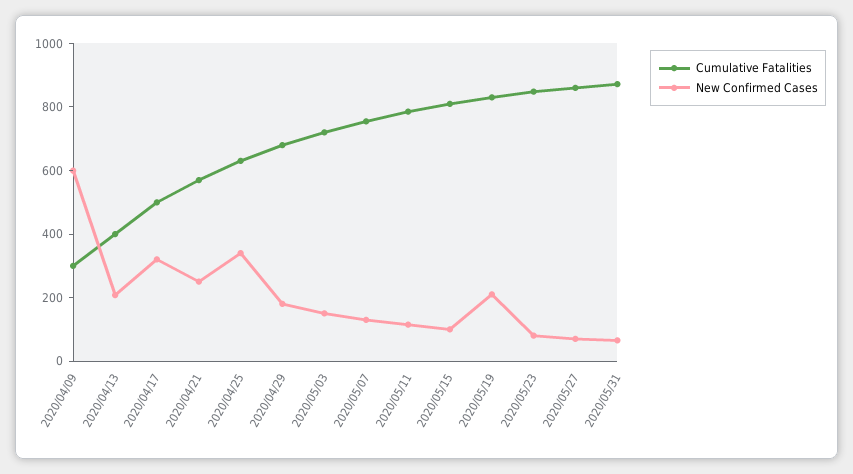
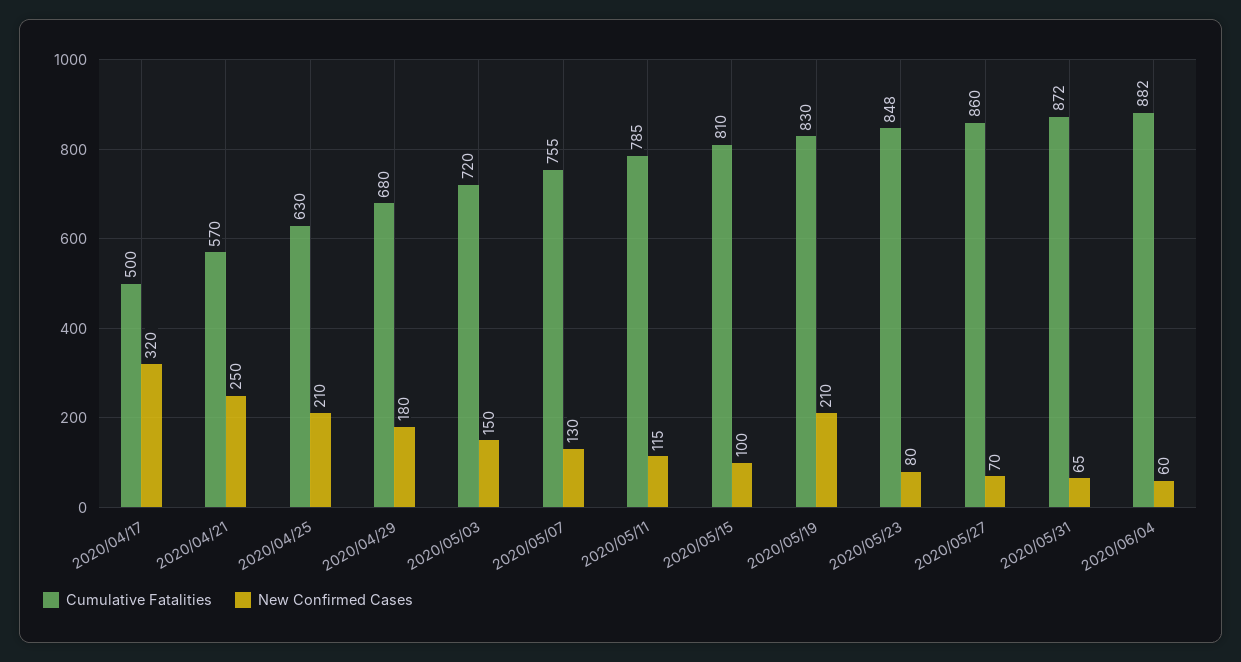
Cumulative Fatalities, 2020/04/09: 300 -> none
New Confirmed Cases, 2020/04/09: 600 -> none
Cumulative Fatalities, 2020/04/13: 400 -> none
New Confirmed Cases, 2020/04/13: 200 -> none
New Confirmed Cases, 2020/04/25: 350 -> 210
Cumulative Fatalities, 2020/06/04: none -> 882
New Confirmed Cases, 2020/06/04: none -> 60

